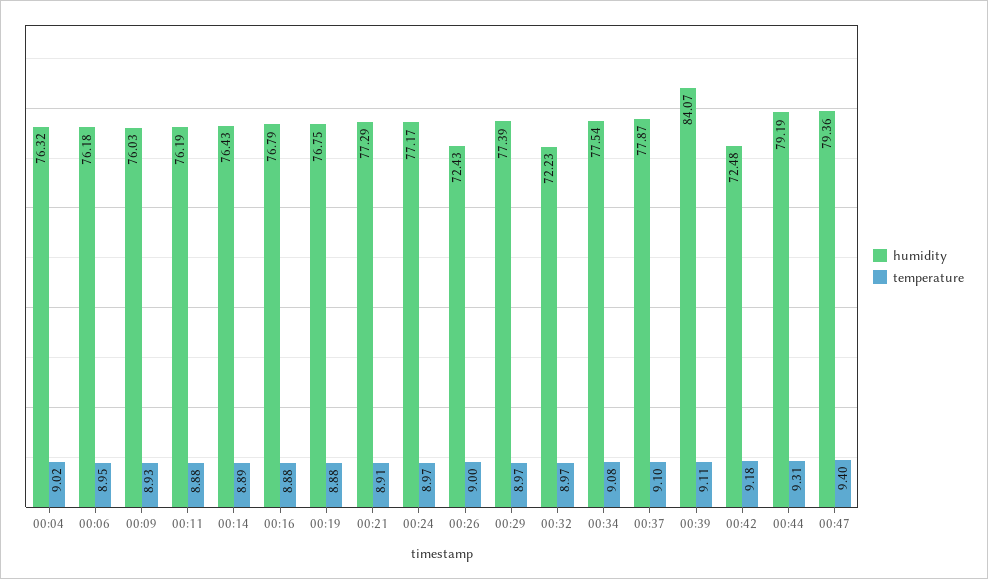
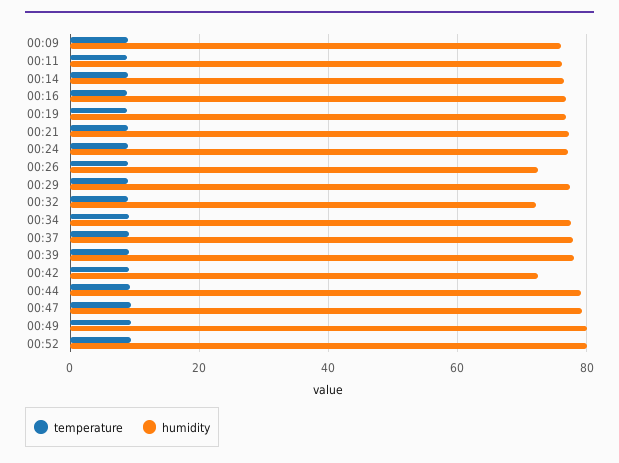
humidity, 00:04: 76.32 -> none
temperature, 00:04: 9.02 -> none
humidity, 00:06: 76.18 -> none
temperature, 00:06: 8.95 -> none
humidity, 00:39: 84.07 -> 78
temperature, 00:49: none -> 10
humidity, 00:49: none -> 80
temperature, 00:52: none -> 10
humidity, 00:52: none -> 80

